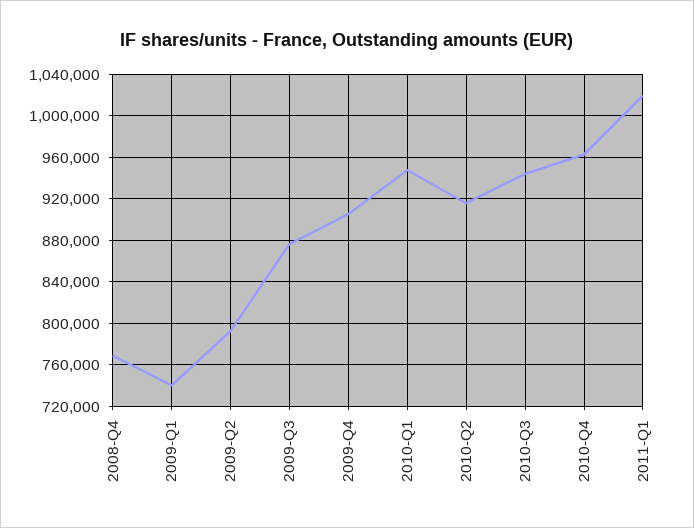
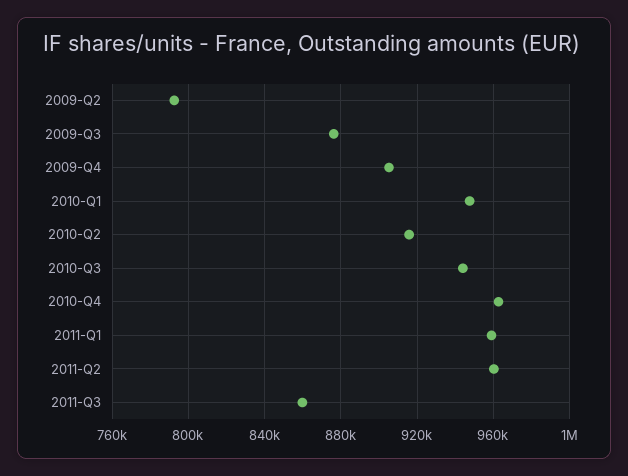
2008-Q4: 770000 -> none
2009-Q1: 740000 -> none
2011-Q1: 1020000 -> 960000
2011-Q2: none -> 960000
2011-Q3: none -> 860000

